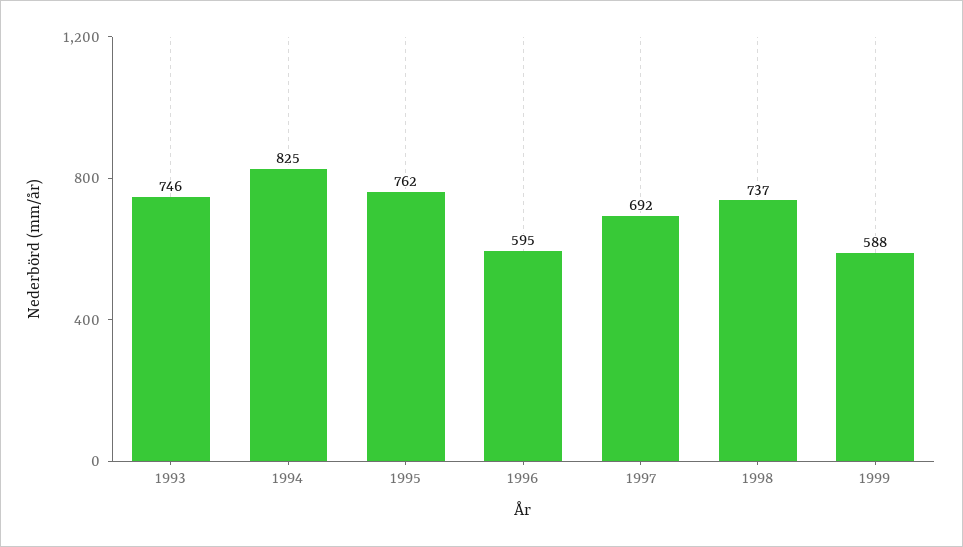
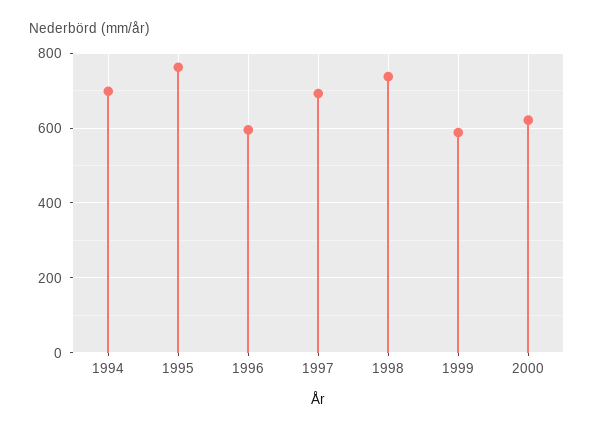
1993: 746 -> none
1994: 825 -> 700
2000: none -> 620

